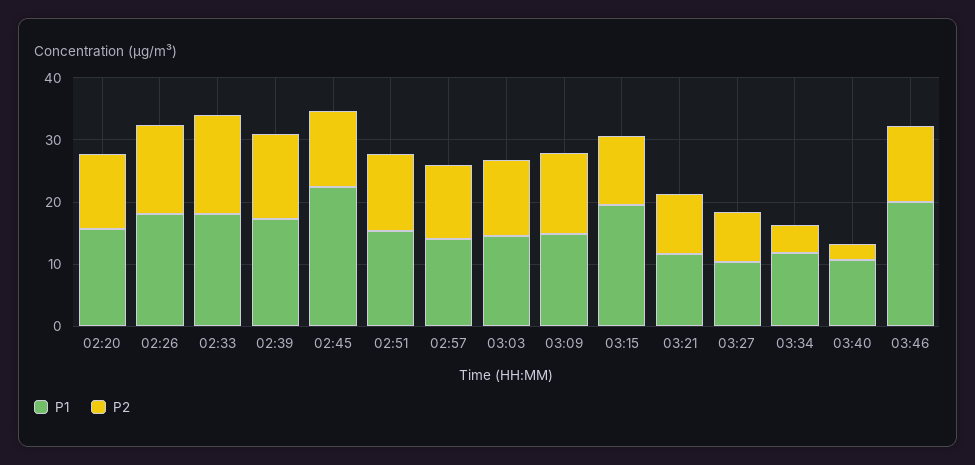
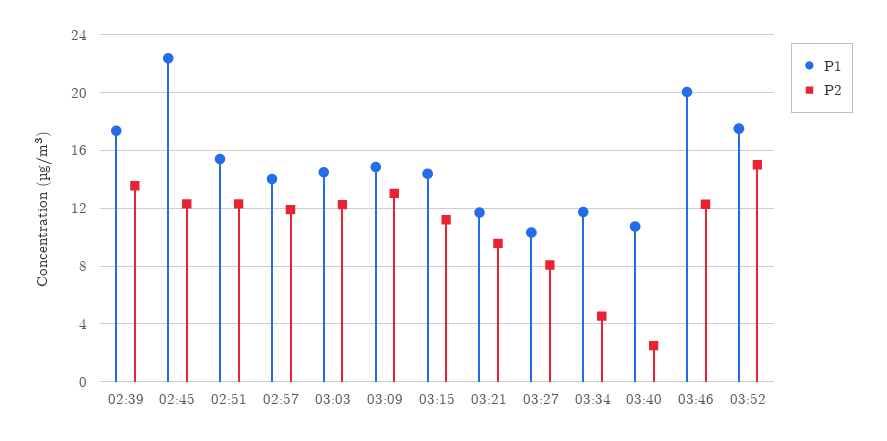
P1, 02:20: 16 -> none
P2, 02:20: 12 -> none
P1, 02:26: 18 -> none
P2, 02:26: 14 -> none
P1, 02:33: 18 -> none
P2, 02:33: 16 -> none
P1, 03:15: 20 -> 14.5
P1, 03:52: none -> 17.5
P2, 03:52: none -> 15

